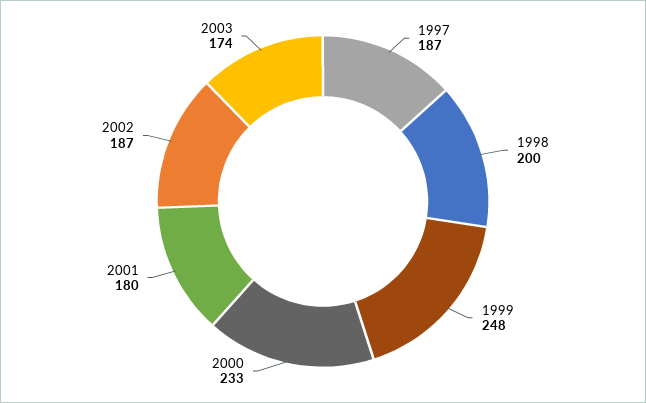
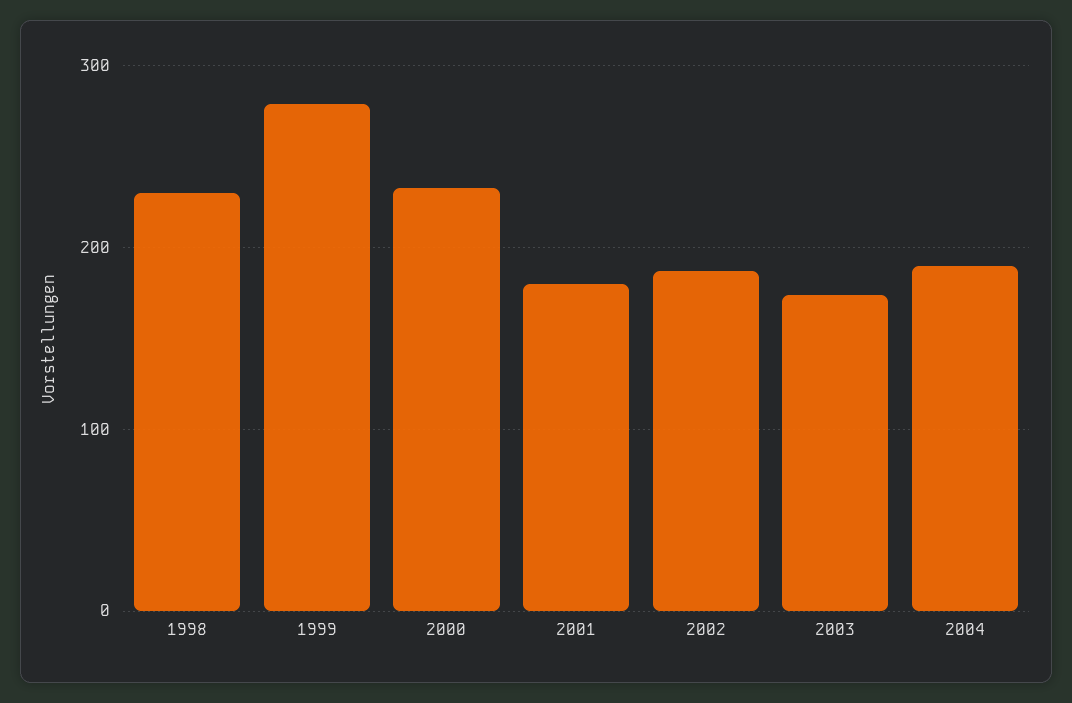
1997: 187 -> none
1998: 200 -> 230
1999: 248 -> 280
2004: none -> 190

